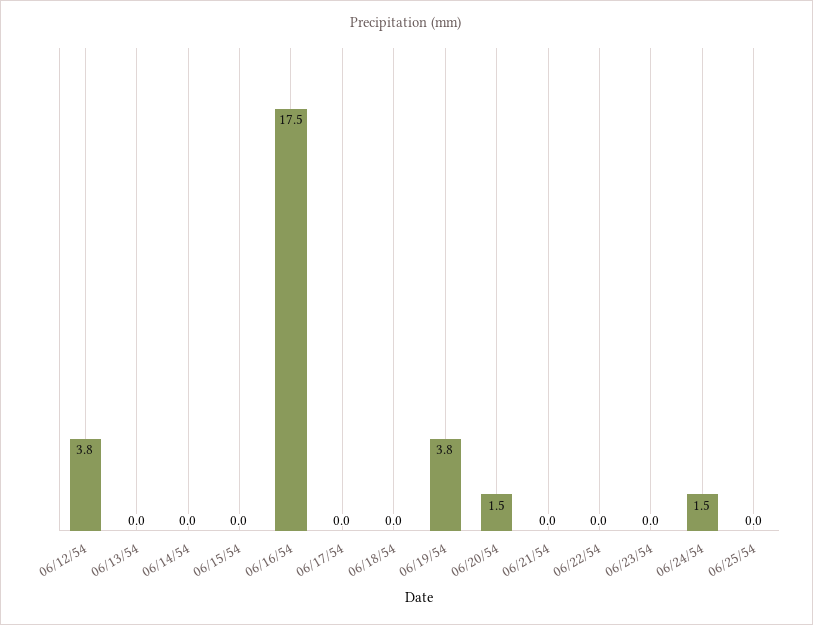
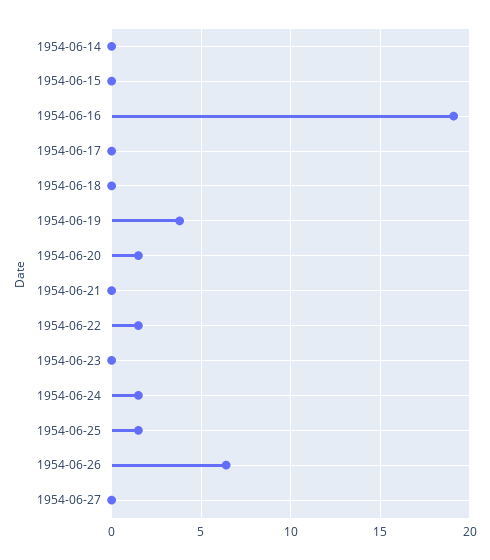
06/12/54: 3.8 -> none
06/13/54: 0 -> none
06/16/54: 17.5 -> 19
06/22/54: 0 -> 1.5
06/25/54: 0 -> 1.5
1954-06-26: none -> 6.5
1954-06-27: none -> 0

